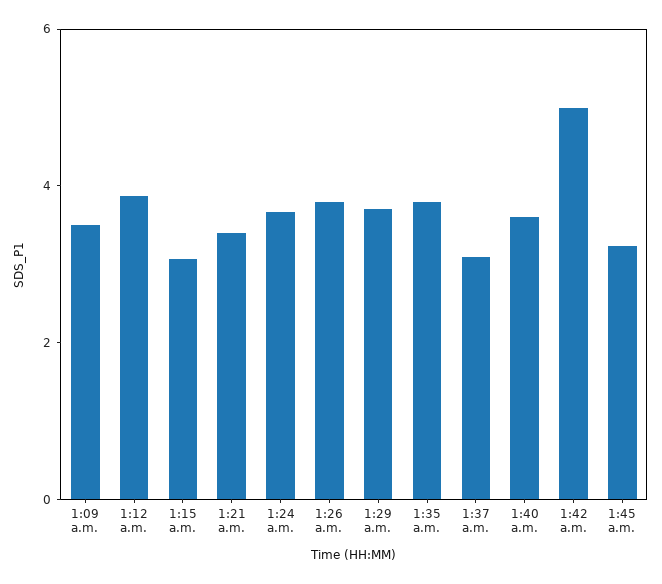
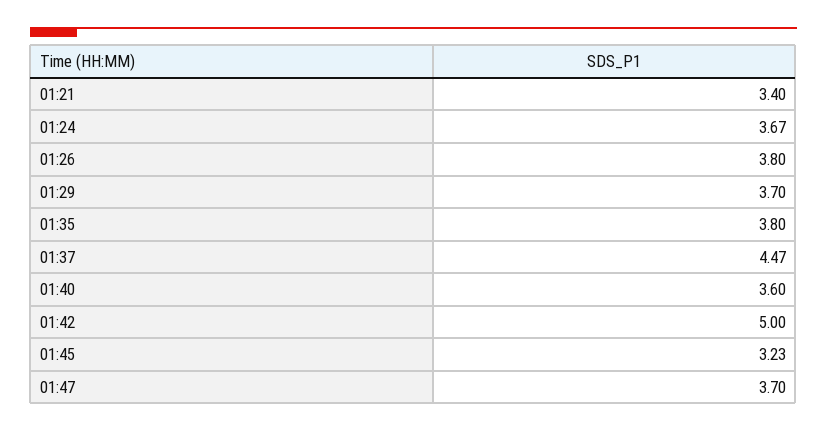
1:09 a.m.: 3.5 -> none
1:12 a.m.: 4 -> none
1:15 a.m.: 3 -> none
1:37 a.m.: 3 -> 4.47
01:47: none -> 3.7

